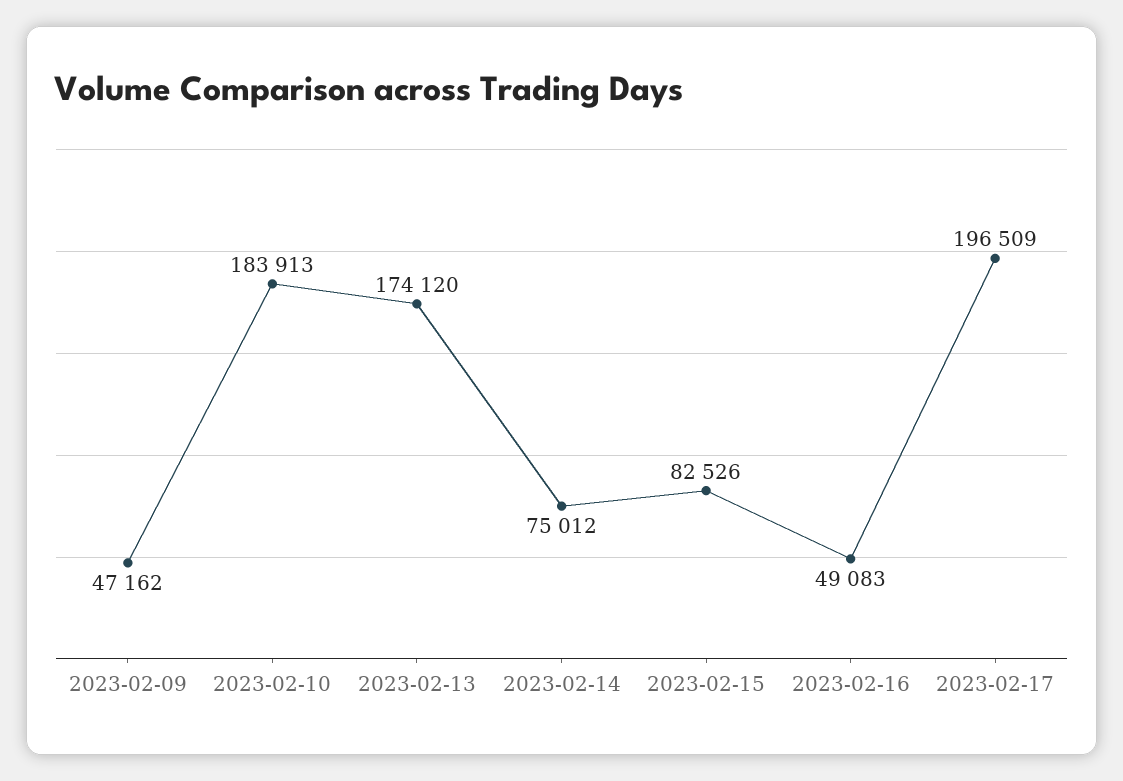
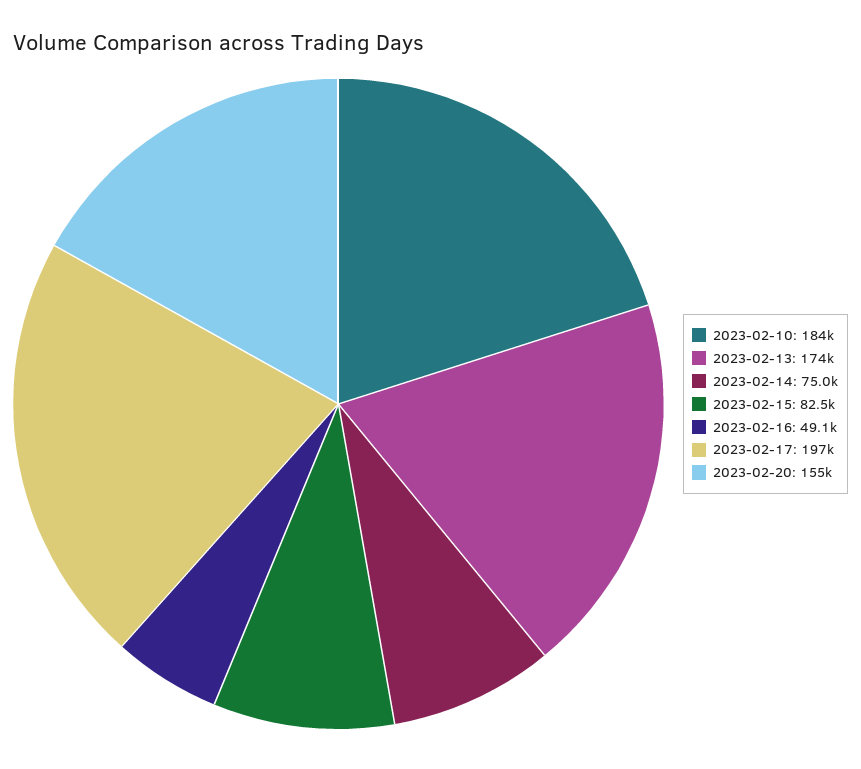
2023-02-09: 47162 -> none
2023-02-20: none -> 155000

